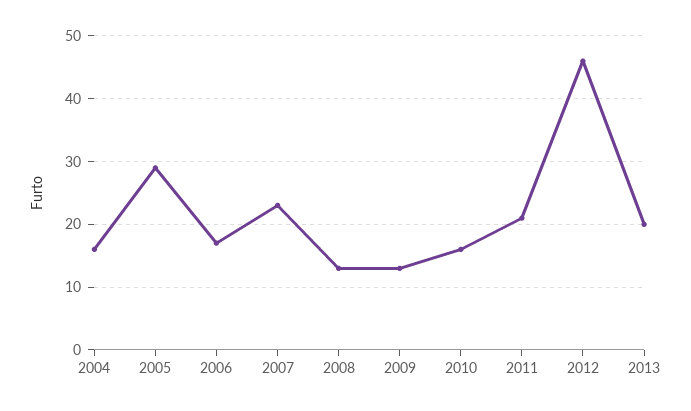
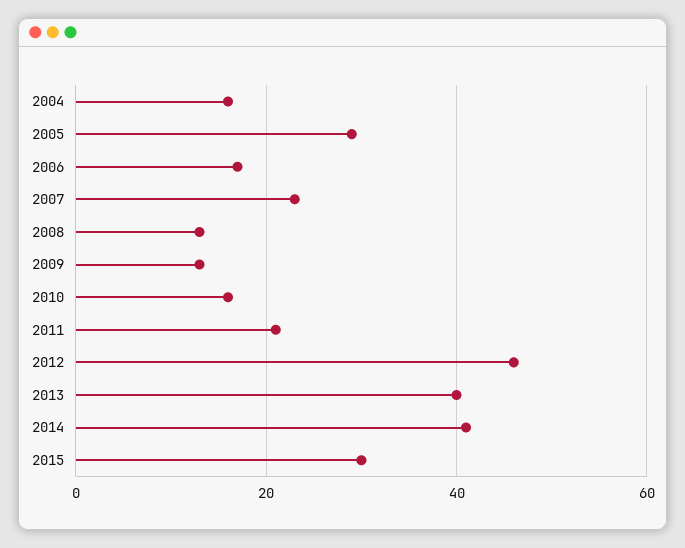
2013: 20 -> 40
2014: none -> 40
2015: none -> 30

